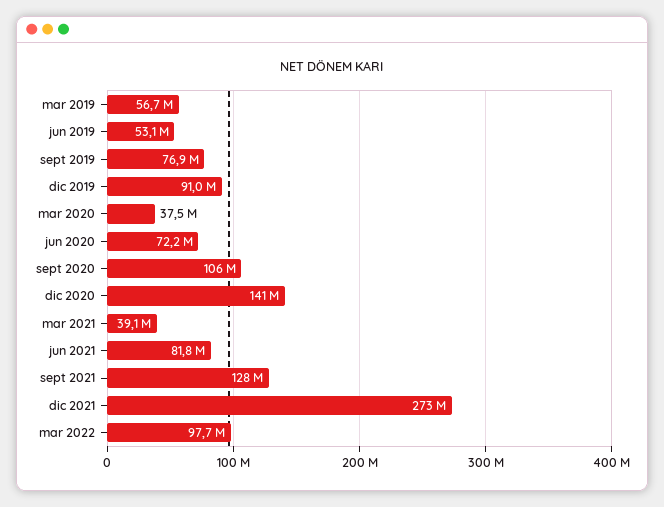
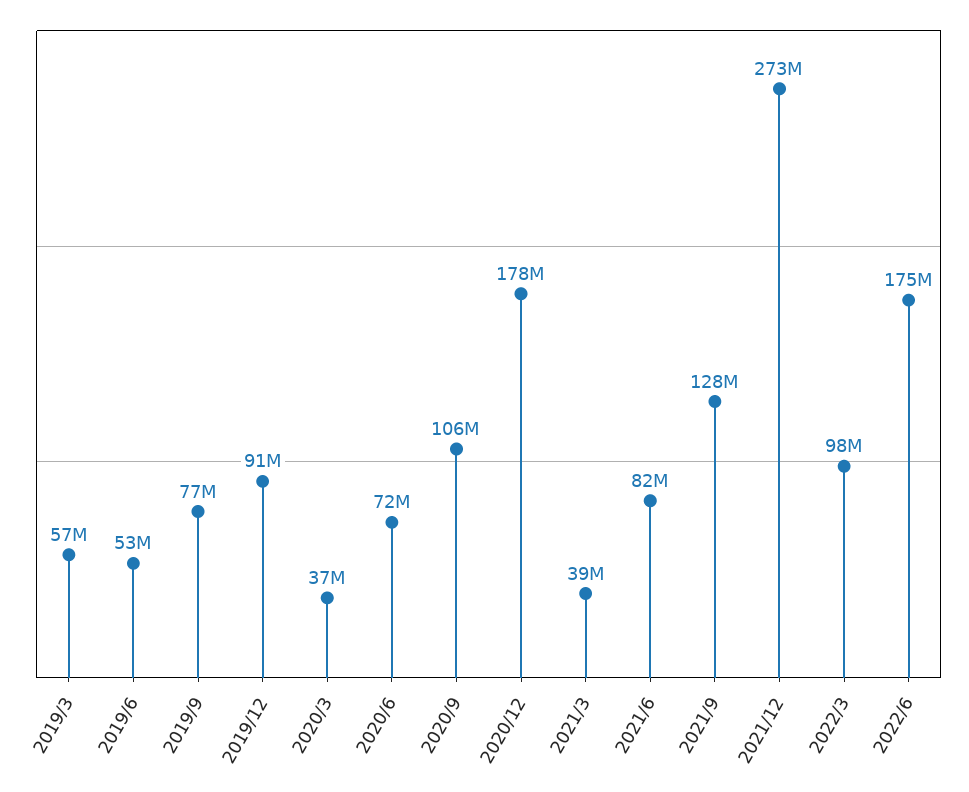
dic 2020: 141000000 -> 178000000
2022/6: none -> 175000000

